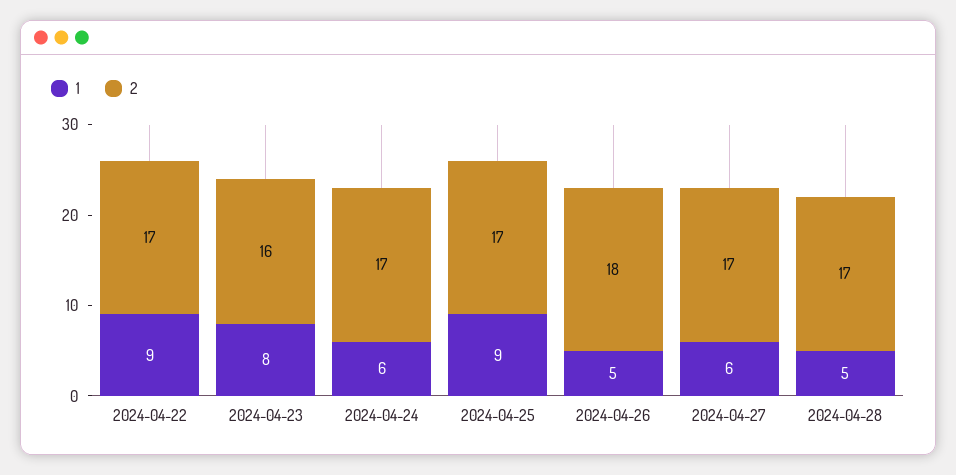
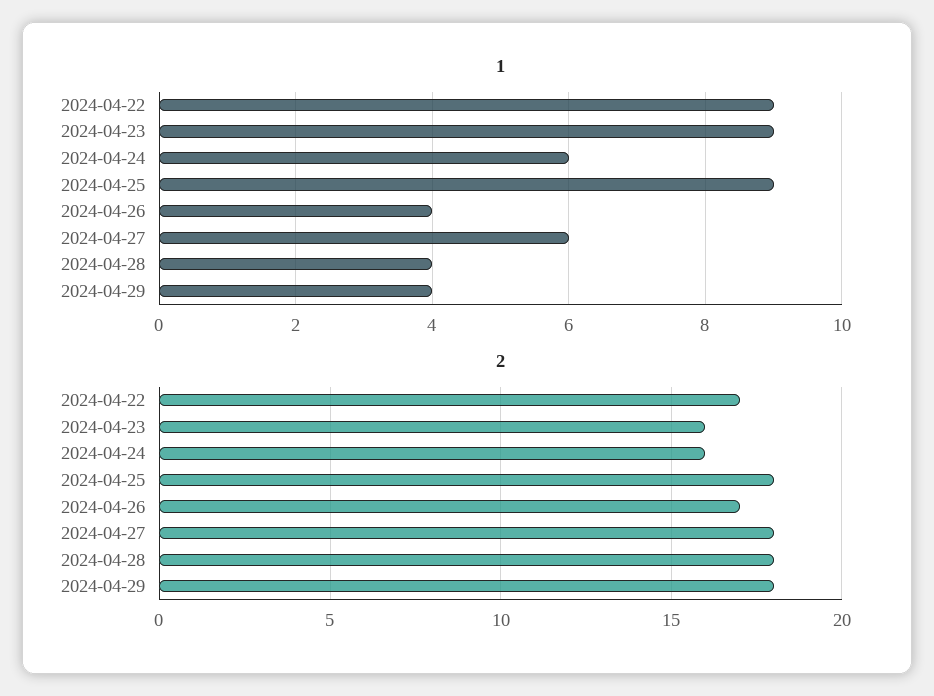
1, 2024-04-23: 8 -> 9
2, 2024-04-24: 17 -> 16
2, 2024-04-25: 17 -> 18
1, 2024-04-26: 5 -> 4
2, 2024-04-26: 18 -> 17
2, 2024-04-27: 17 -> 18
1, 2024-04-28: 5 -> 4
2, 2024-04-28: 17 -> 18
1, 2024-04-29: none -> 4
2, 2024-04-29: none -> 18

